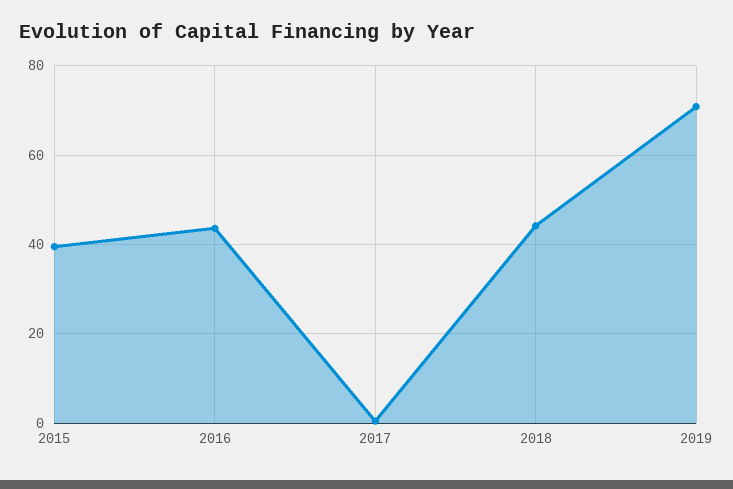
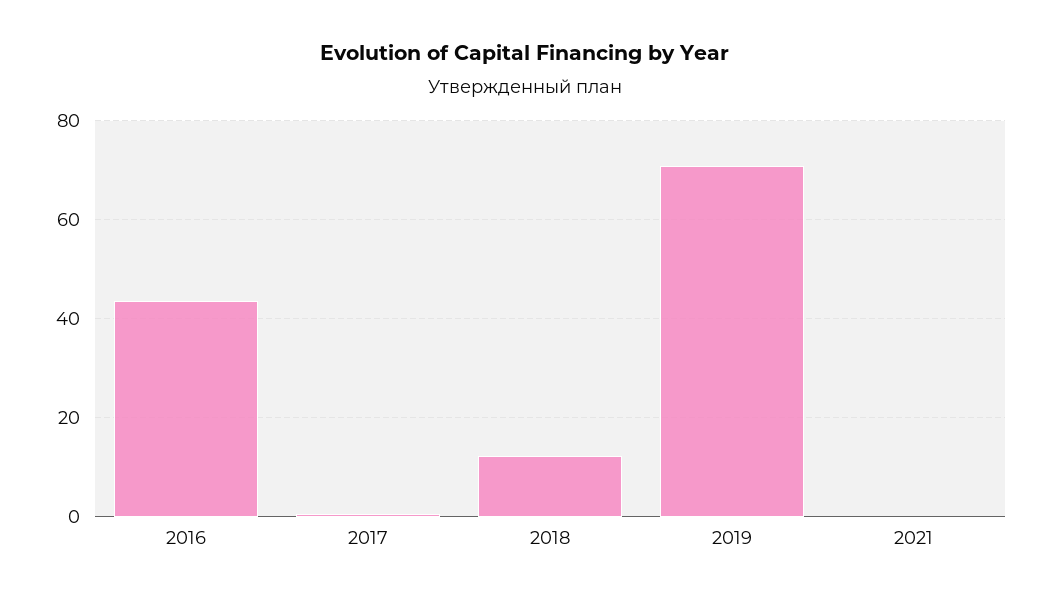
2015: 40 -> none
2018: 44 -> 12
2021: none -> 0

